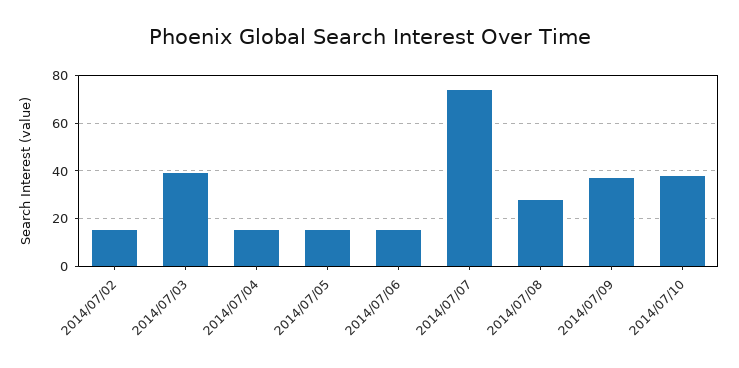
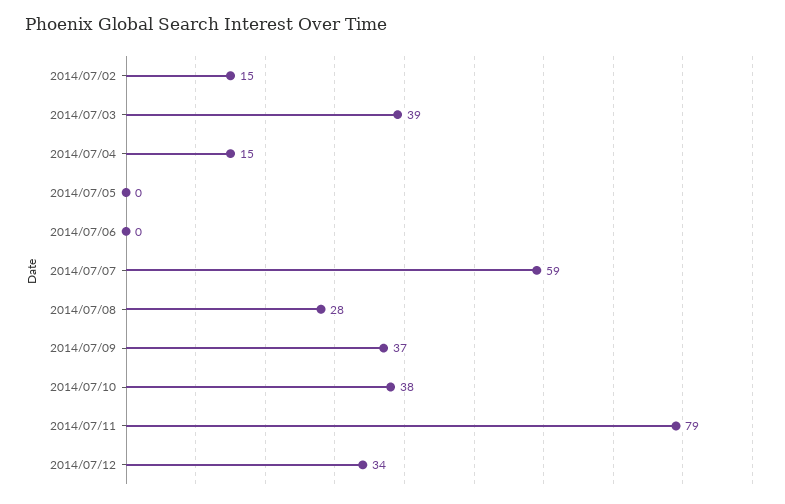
2014/07/05: 15 -> 0
2014/07/06: 15 -> 0
2014/07/07: 75 -> 59
2014/07/11: none -> 79
2014/07/12: none -> 34

